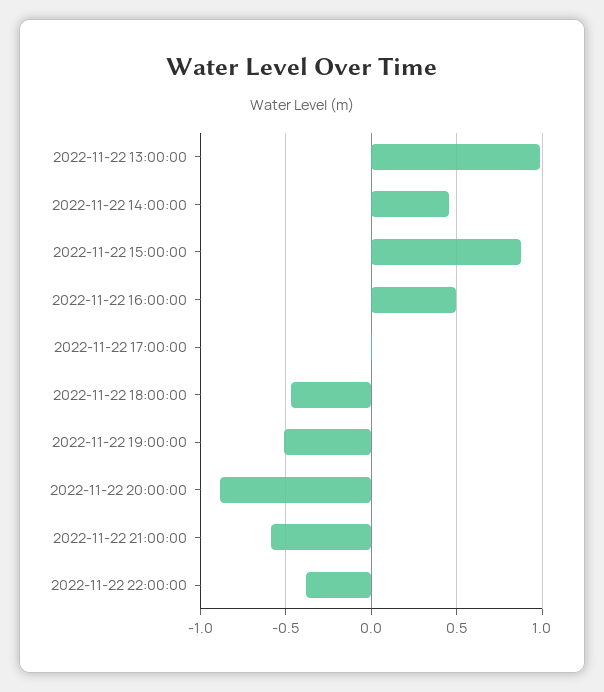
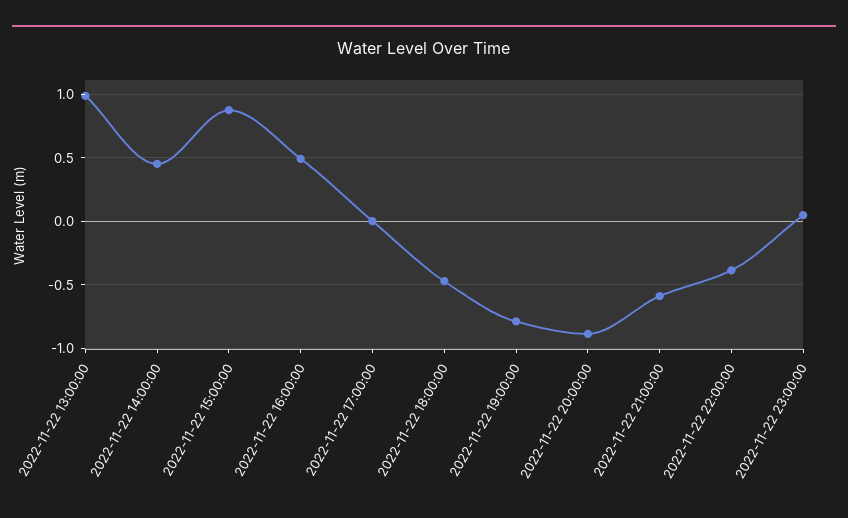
2022-11-22 19:00:00: -0.5 -> -0.8
2022-11-22 23:00:00: none -> 0.05

